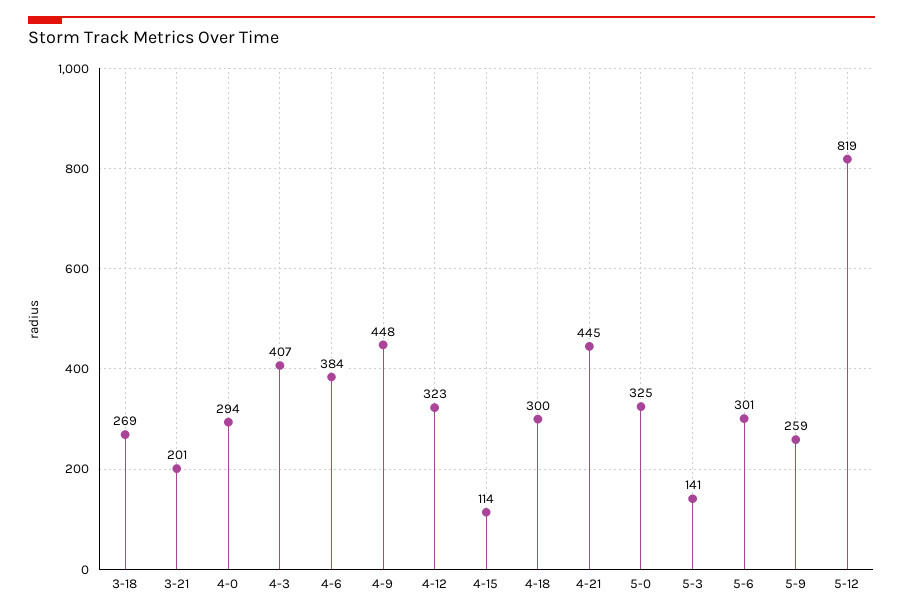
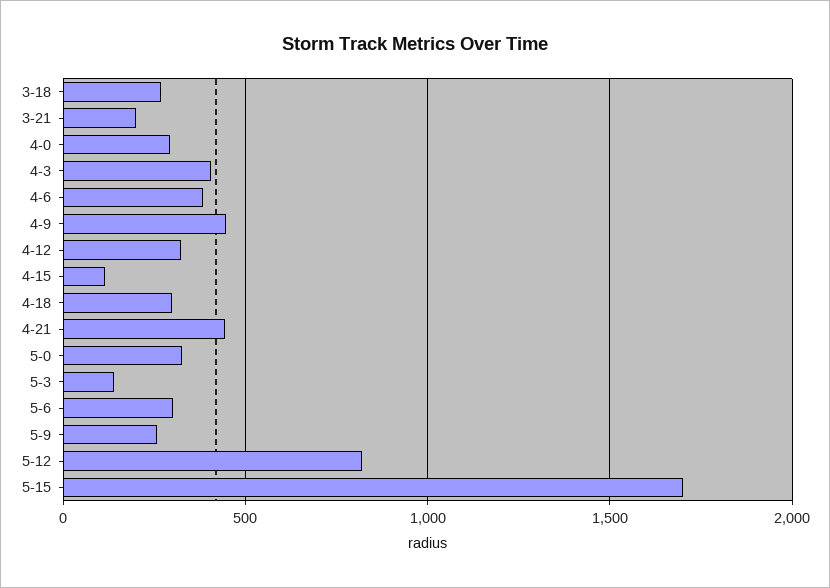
5-15: none -> 1700

